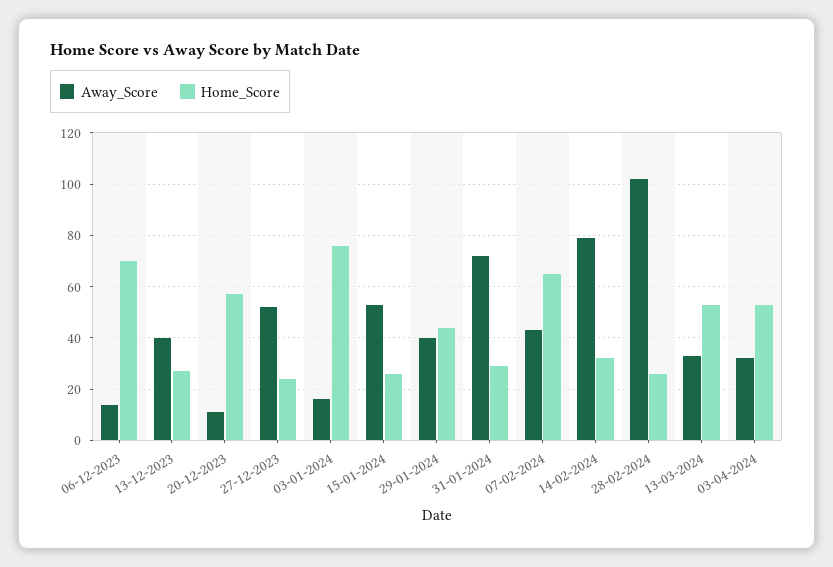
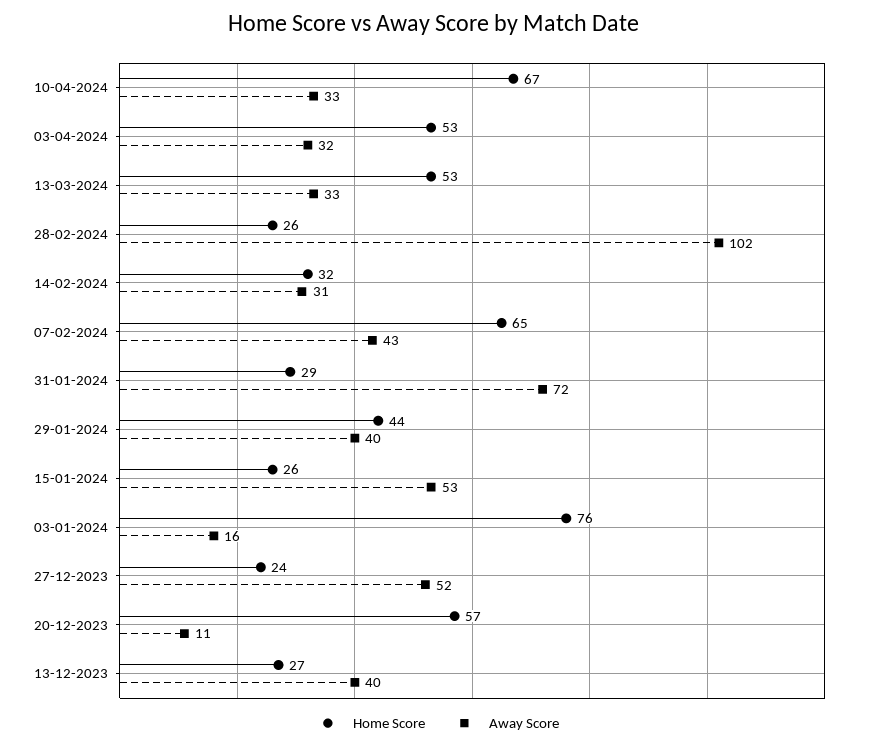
Away_Score, 06-12-2023: 15 -> none
Home_Score, 06-12-2023: 70 -> none
Away_Score, 14-02-2024: 80 -> 31
Home_Score, 10-04-2024: none -> 67
Away_Score, 10-04-2024: none -> 33

